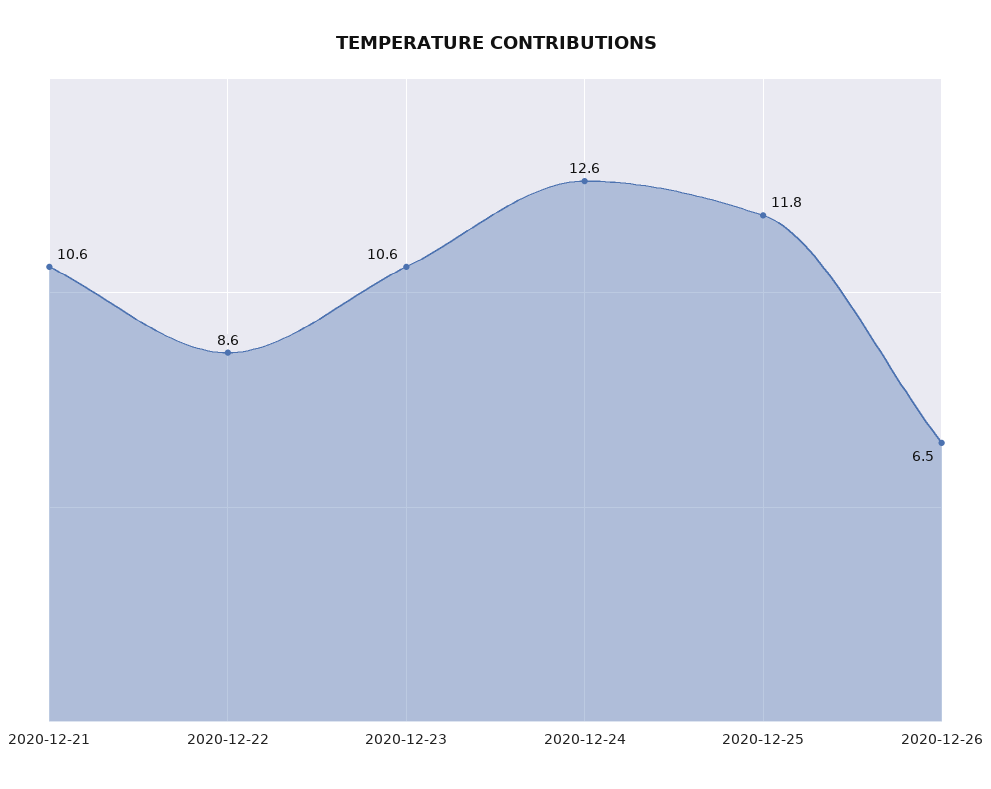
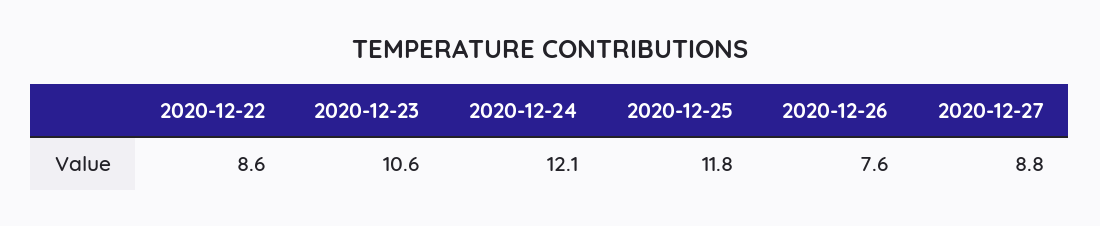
2020-12-21: 10.6 -> none
2020-12-24: 12.6 -> 12.1
2020-12-26: 6.5 -> 7.6
2020-12-27: none -> 8.8

